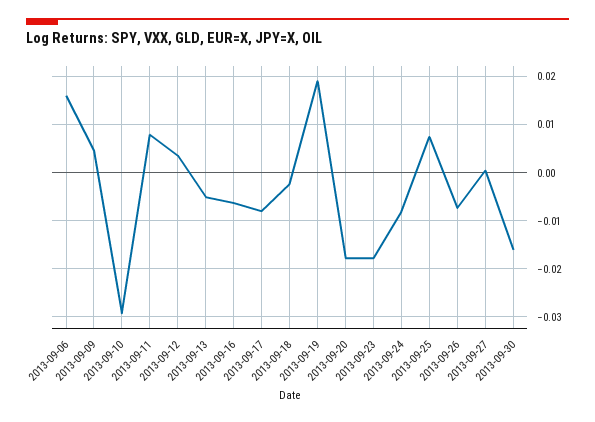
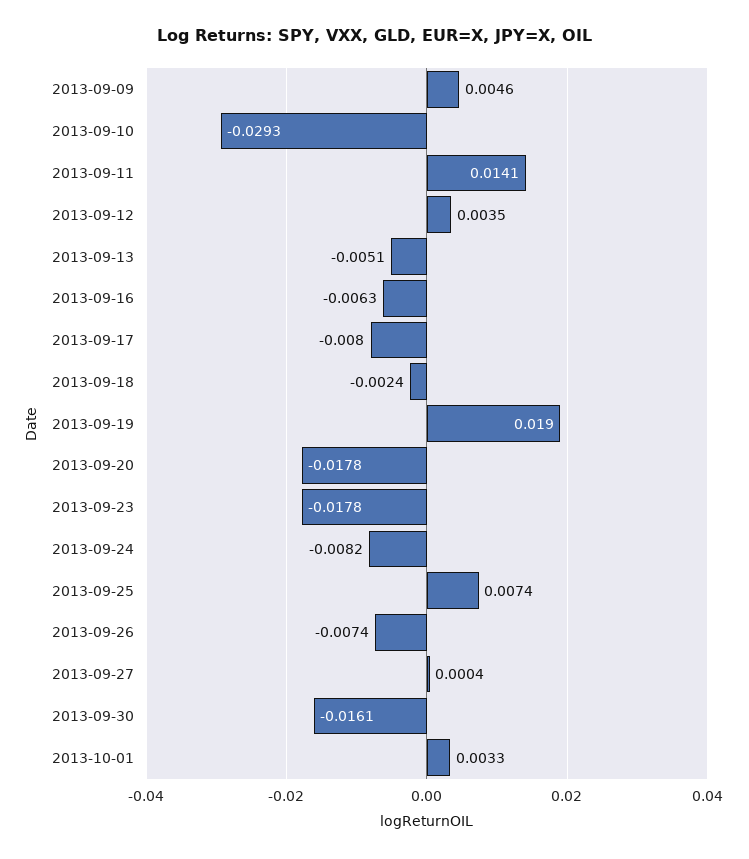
2013-09-06: 0.016 -> none
2013-09-11: 0.008 -> 0.0141
2013-10-01: none -> 0.0033

